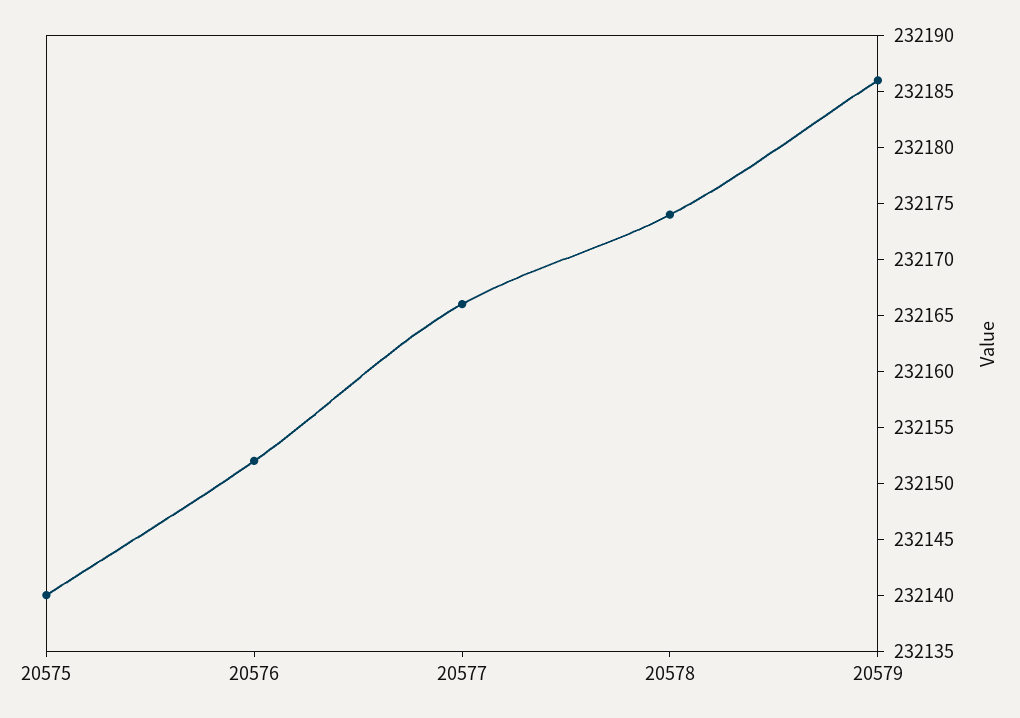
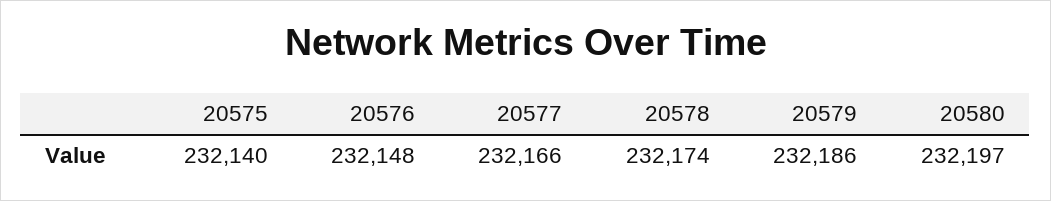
20576: 232152 -> 232148
20580: none -> 232197

